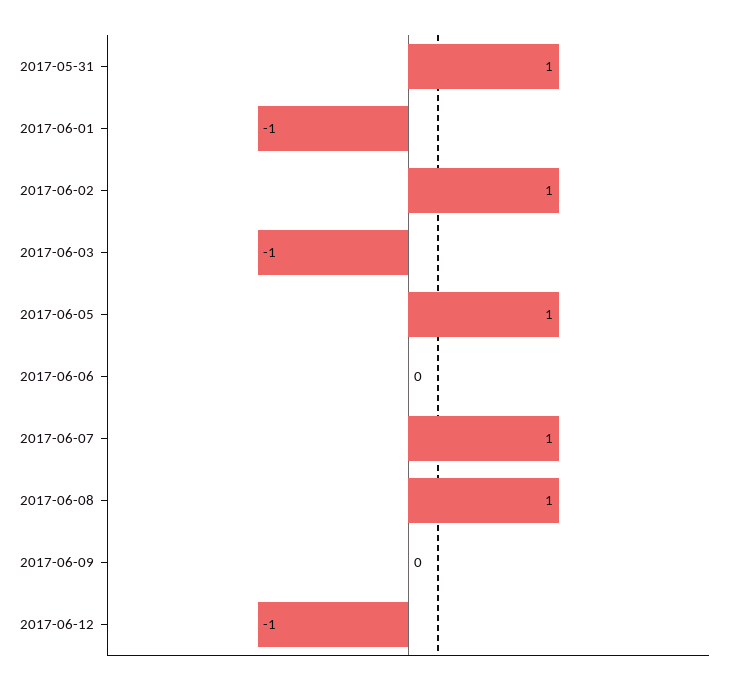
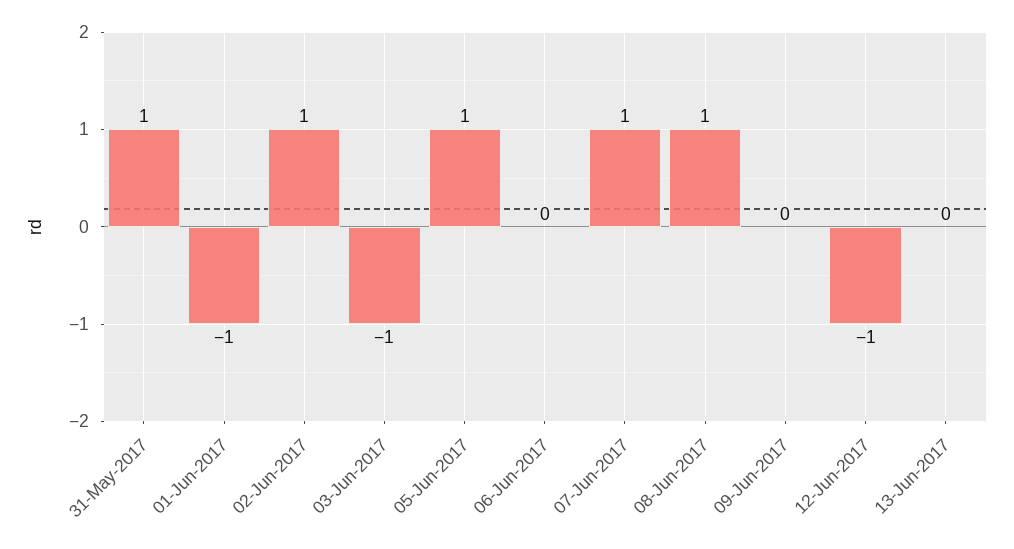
13-Jun-2017: none -> 0

